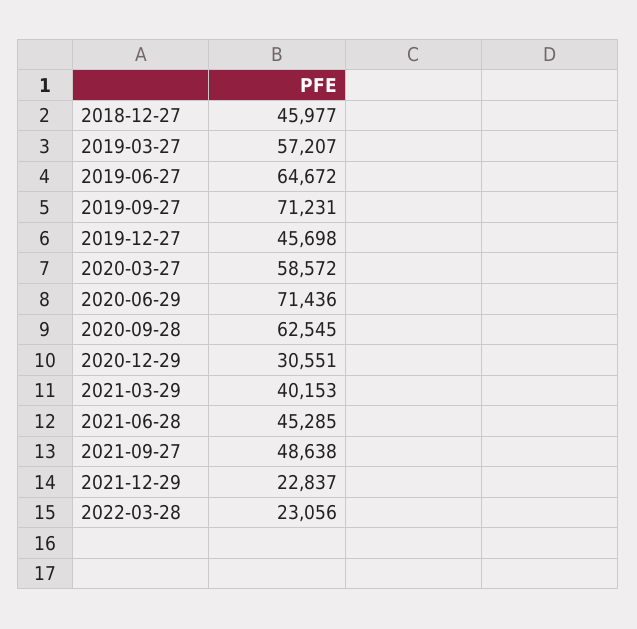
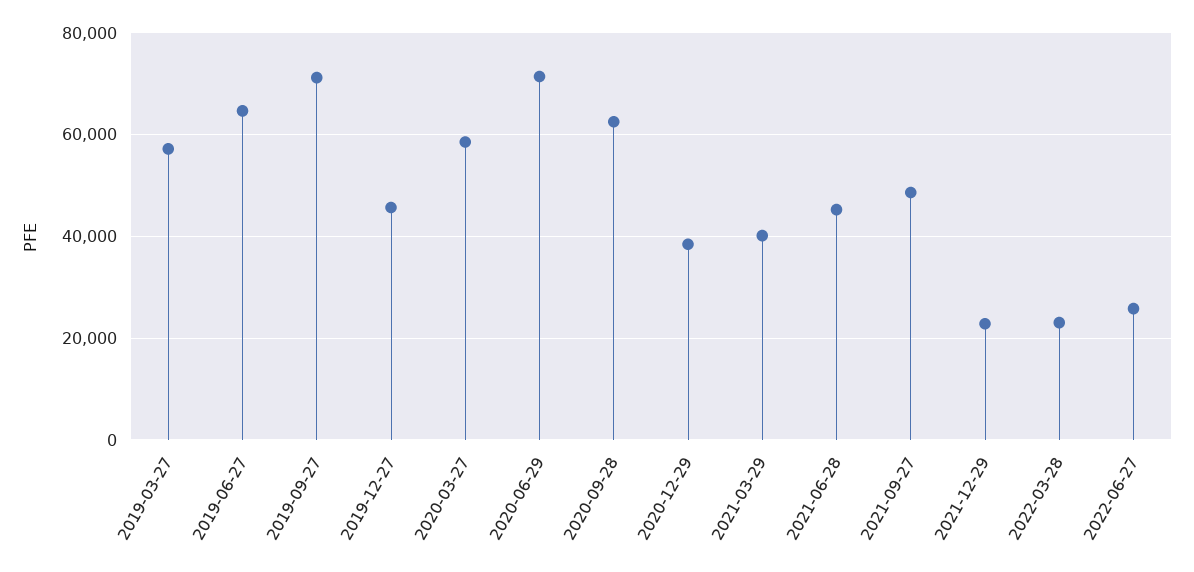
2018-12-27: 45977 -> none
2020-12-29: 30551 -> 38000
2022-06-27: none -> 26000

